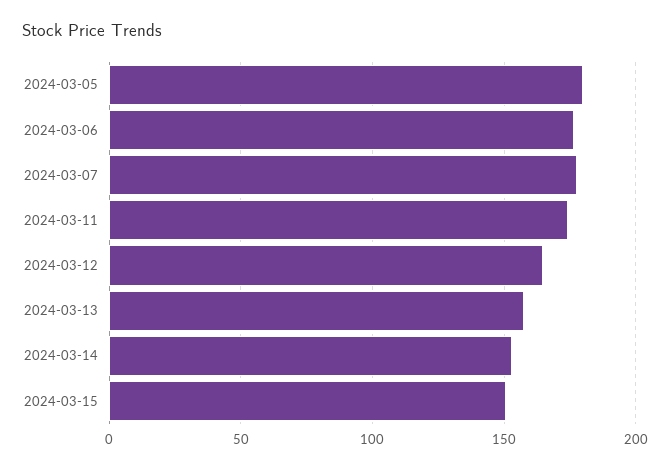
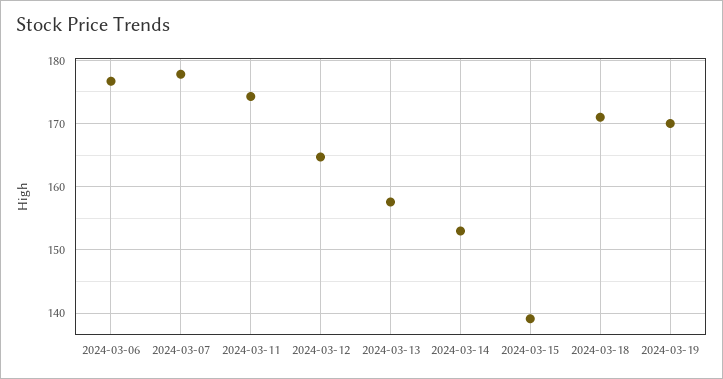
2024-03-05: 180 -> none
2024-03-15: 150 -> 139
2024-03-18: none -> 171
2024-03-19: none -> 170

